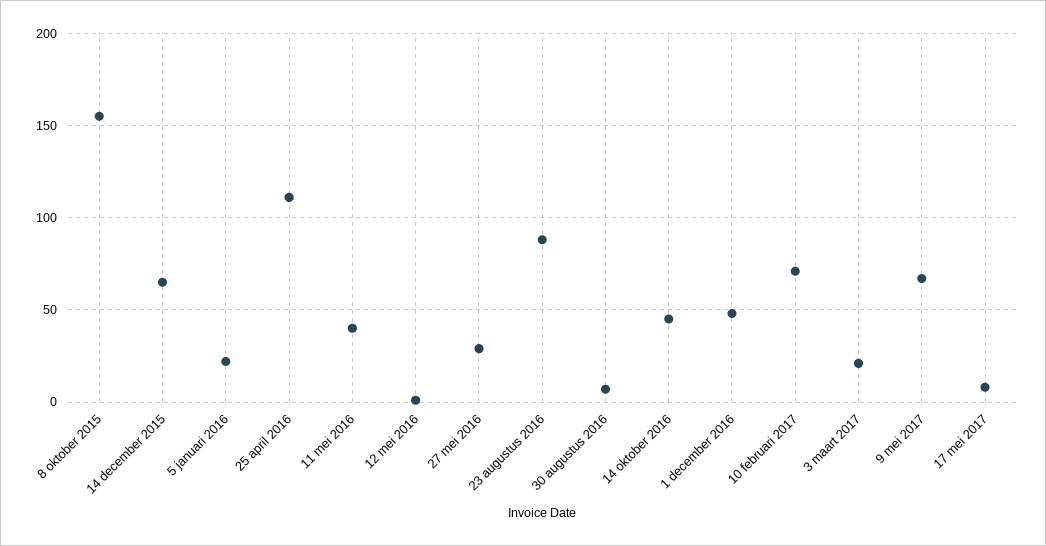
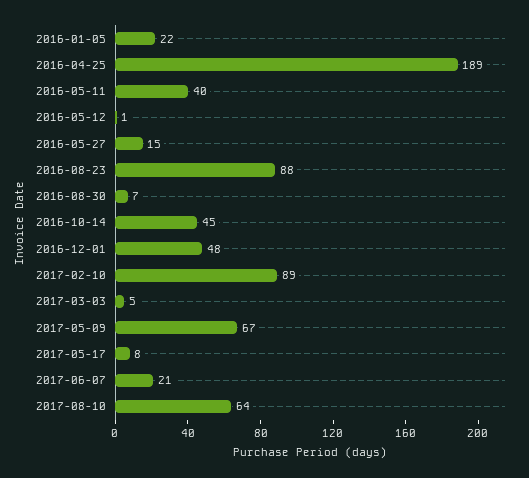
8 oktober 2015: 155 -> none
14 december 2015: 65 -> none
25 april 2016: 110 -> 189
27 mei 2016: 30 -> 15
10 februari 2017: 70 -> 89
3 maart 2017: 20 -> 5
2017-06-07: none -> 21
2017-08-10: none -> 64

